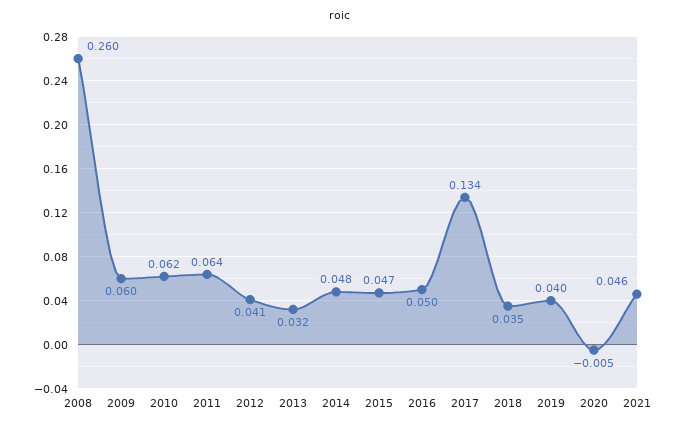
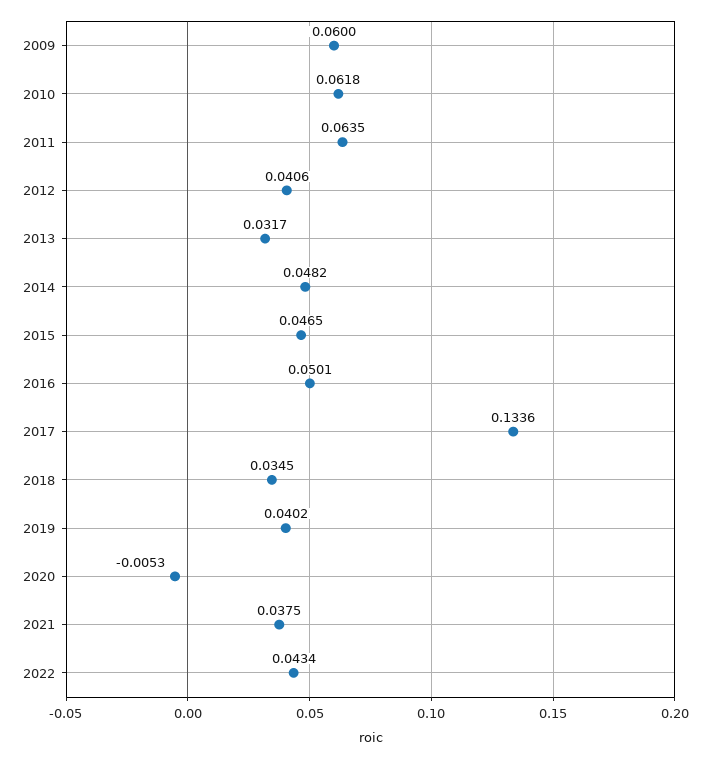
2008: 0.26 -> none
2021: 0.046 -> 0.0375
2022: none -> 0.0434

